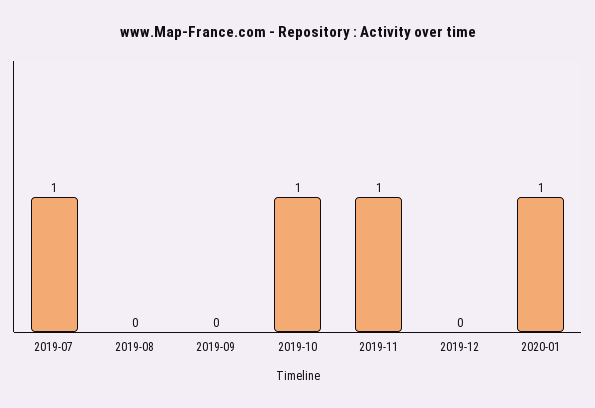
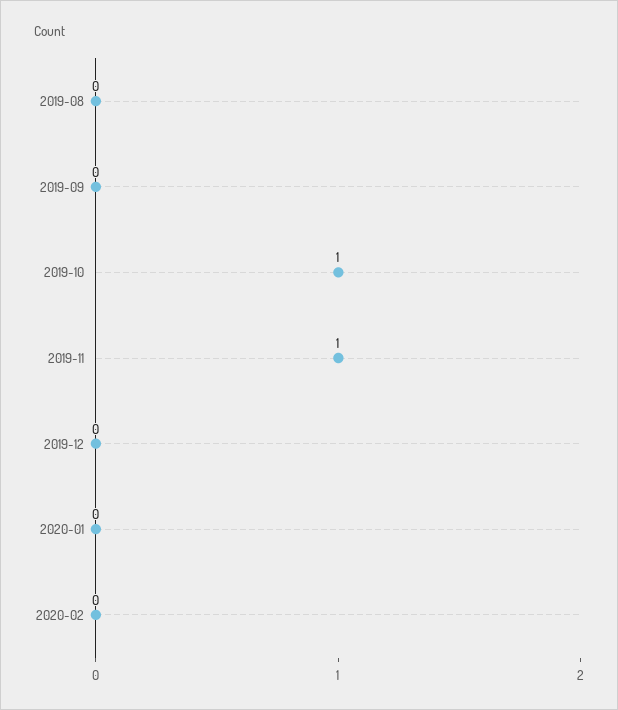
2019-07: 1 -> none
2020-01: 1 -> 0
2020-02: none -> 0

